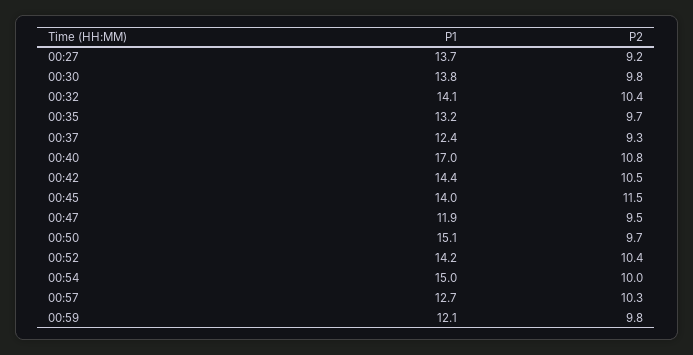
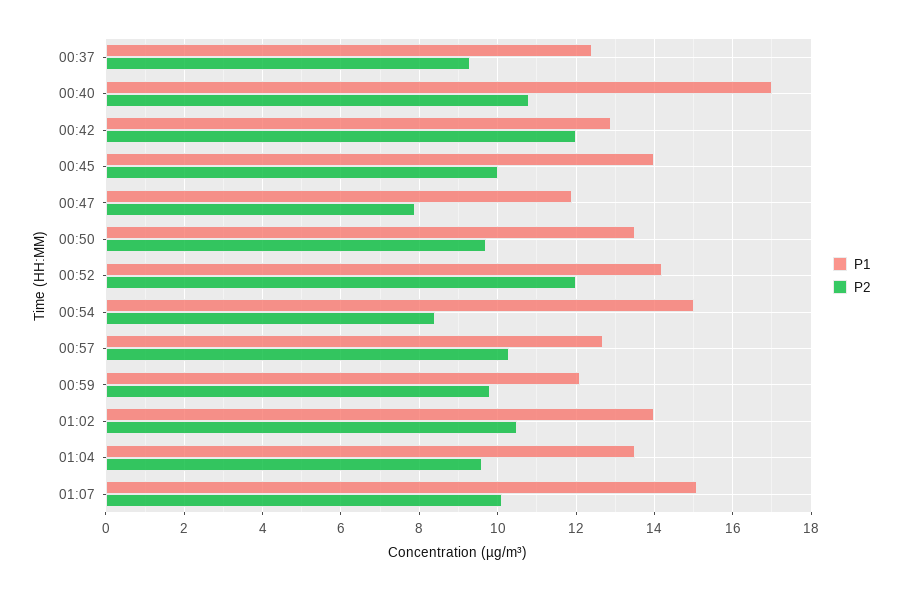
P1, 00:27: 13.7 -> none
P2, 00:27: 9.2 -> none
P1, 00:30: 13.8 -> none
P2, 00:30: 9.8 -> none
P1, 00:32: 14.1 -> none
P2, 00:32: 10.4 -> none
P1, 00:35: 13.2 -> none
P2, 00:35: 9.7 -> none
P1, 00:42: 14.4 -> 13
P2, 00:42: 10.5 -> 12
P2, 00:45: 11.5 -> 10
P2, 00:47: 9.5 -> 8
P1, 00:50: 15.1 -> 13.5
P2, 00:52: 10.4 -> 12
P2, 00:54: 10 -> 8.5
P1, 01:02: none -> 14
P2, 01:02: none -> 10.5
P1, 01:04: none -> 13.5
P2, 01:04: none -> 9.5
P1, 01:07: none -> 15
P2, 01:07: none -> 10

